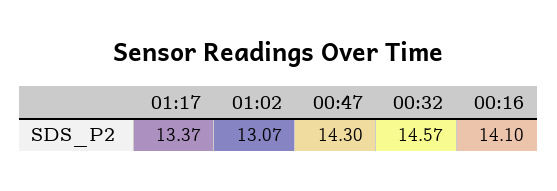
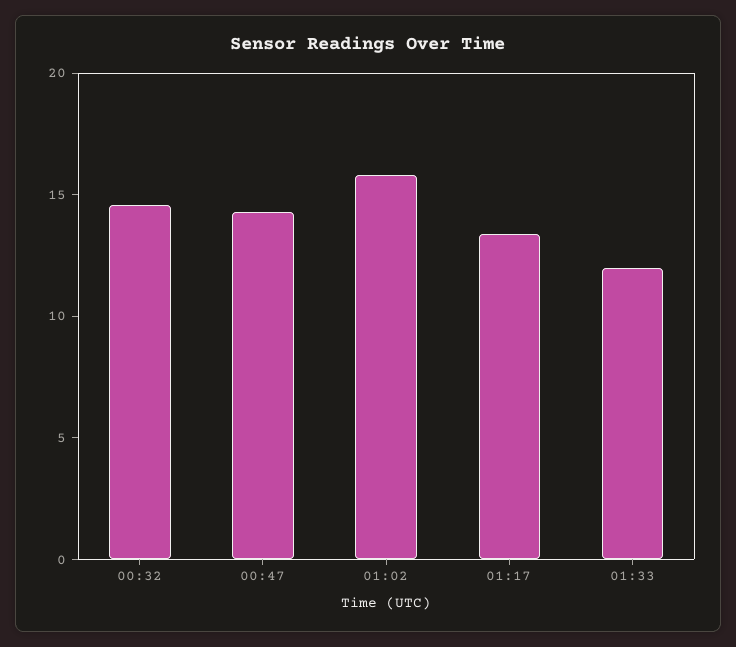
01:02: 13.07 -> 16
00:16: 14.1 -> none
01:33: none -> 12

